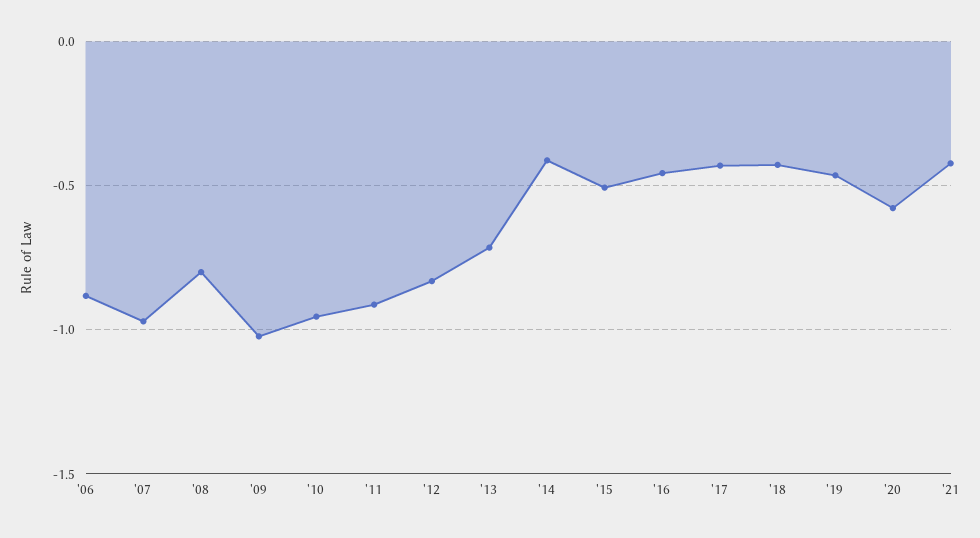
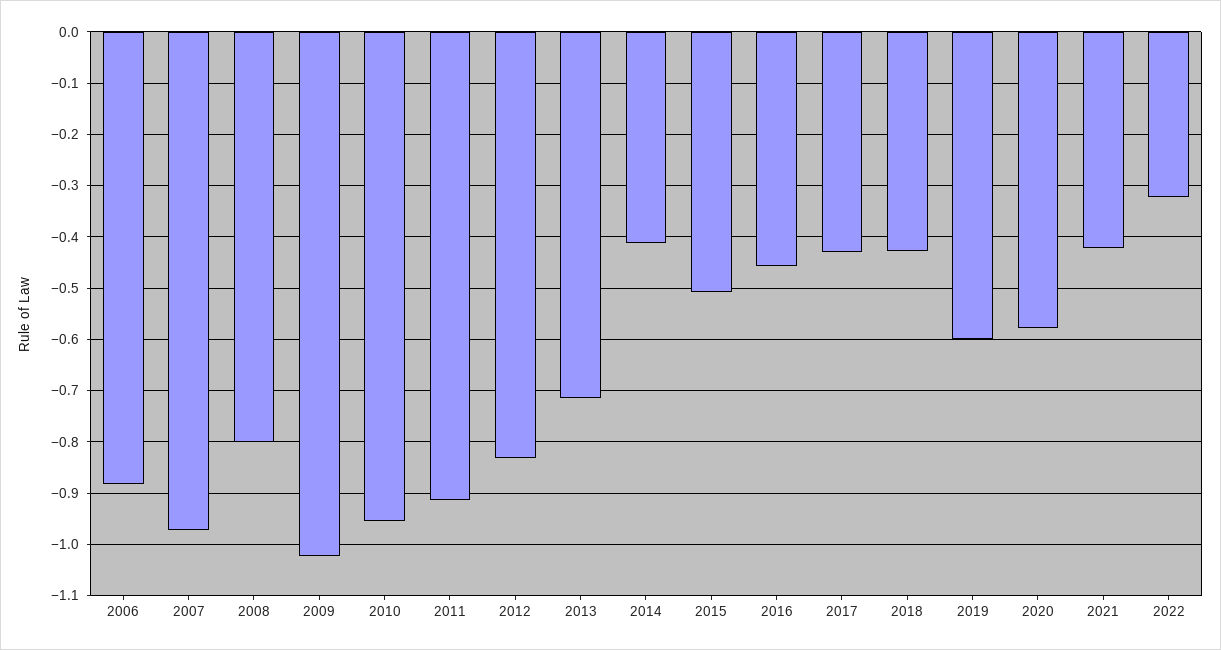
'19: -0.45 -> -0.6
2022: none -> -0.32

